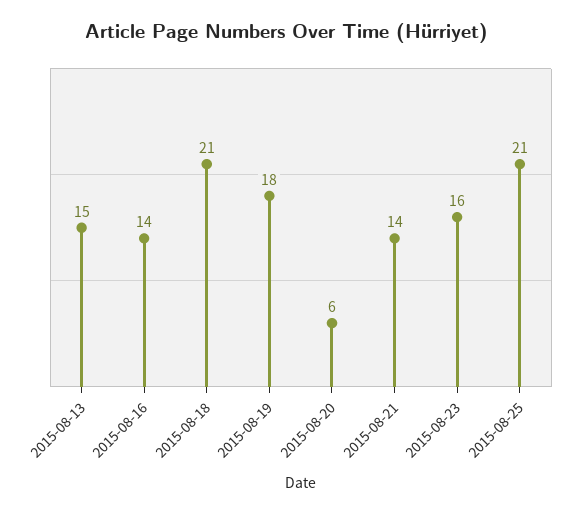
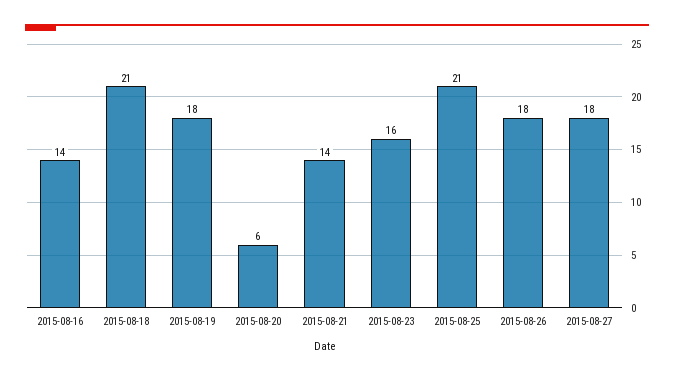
2015-08-13: 15 -> none
2015-08-26: none -> 18
2015-08-27: none -> 18

